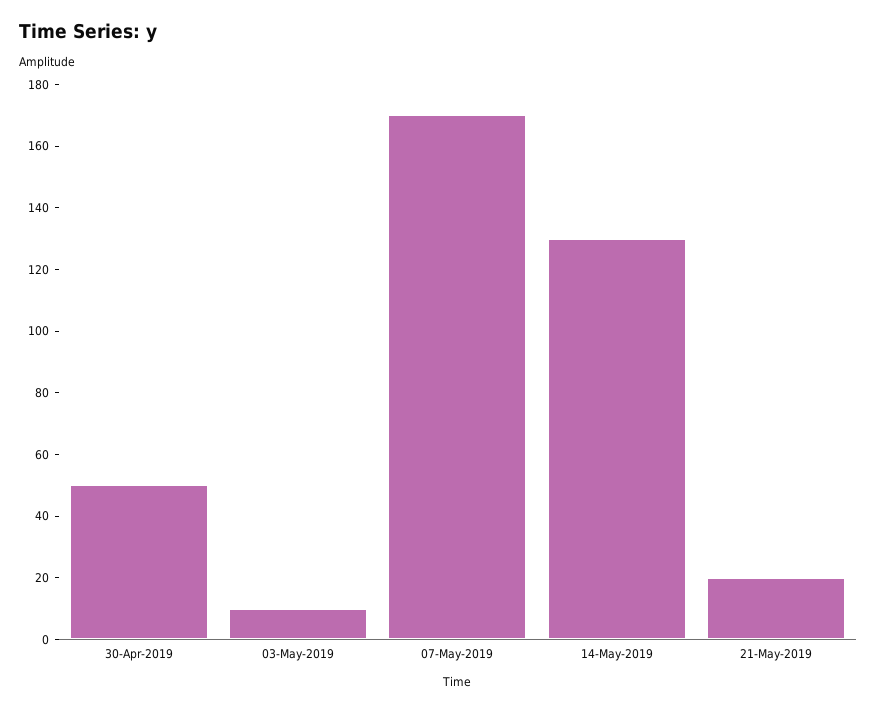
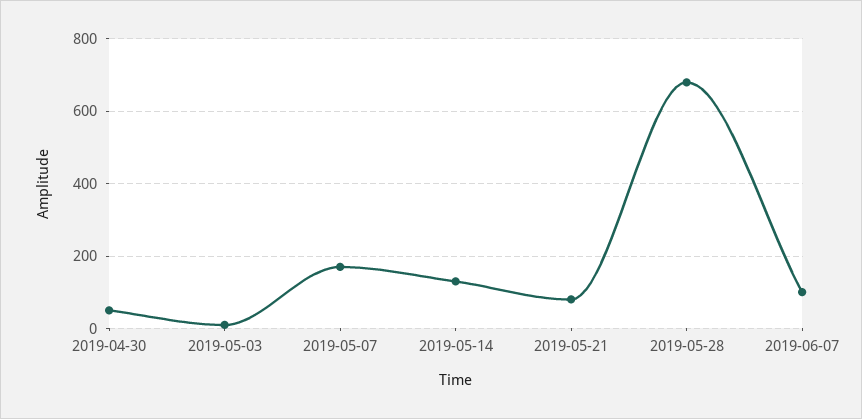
21-May-2019: 20 -> 80
2019-05-28: none -> 680
2019-06-07: none -> 100

